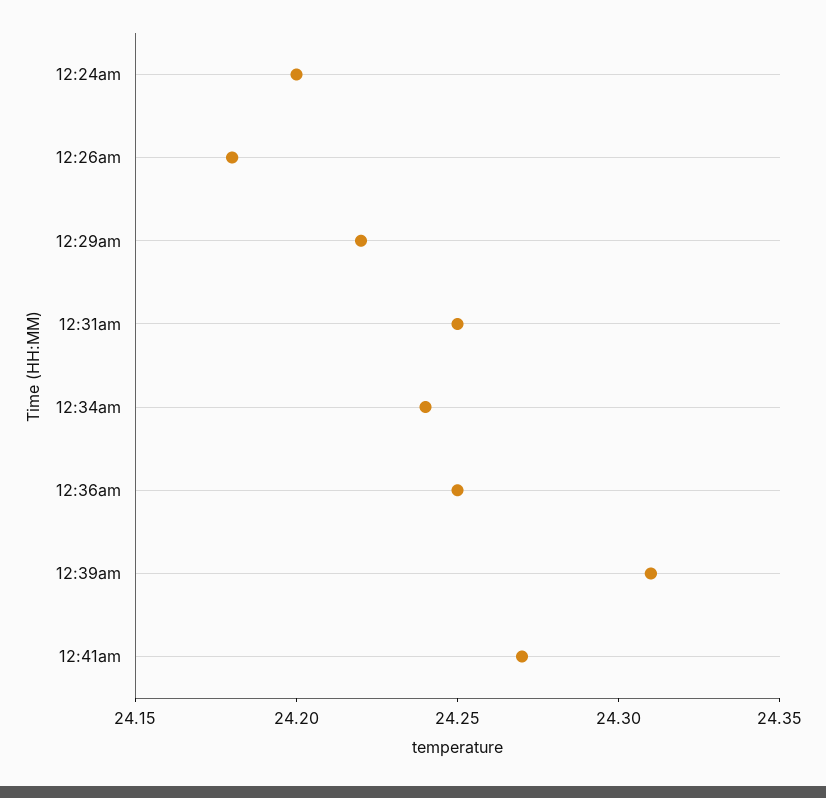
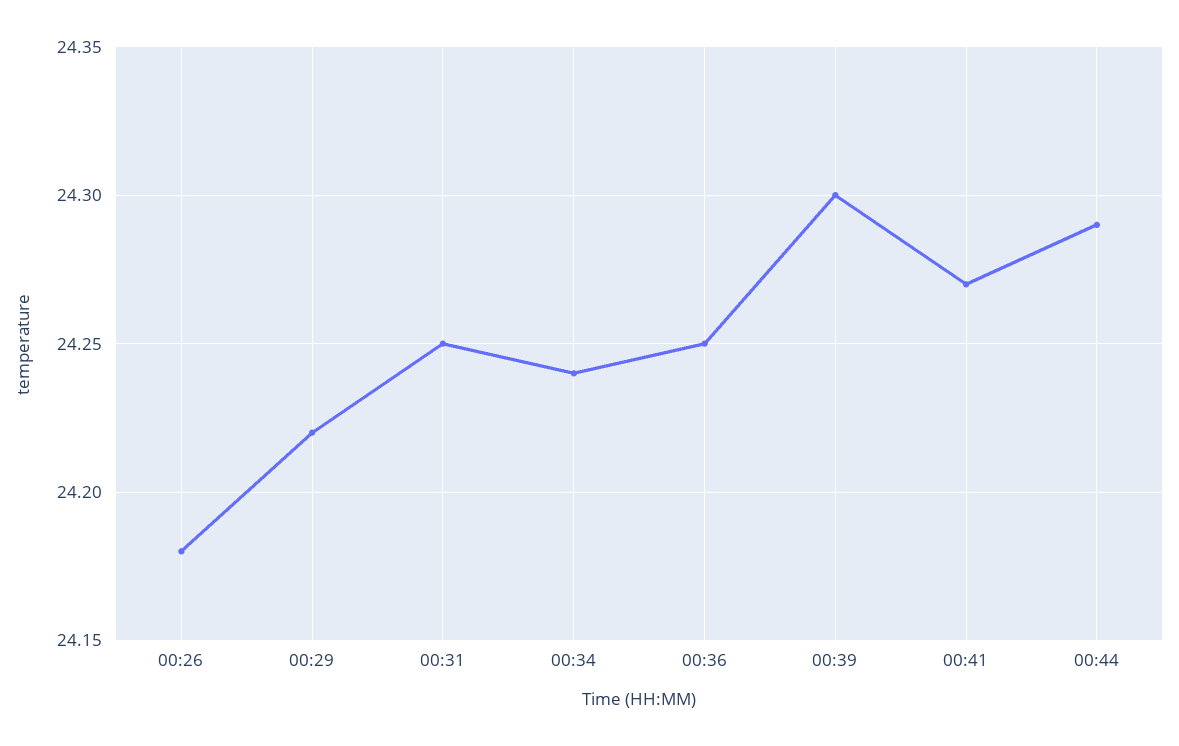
12:24am: 24.2 -> none
12:39am: 24.31 -> 24.3
00:44: none -> 24.29

